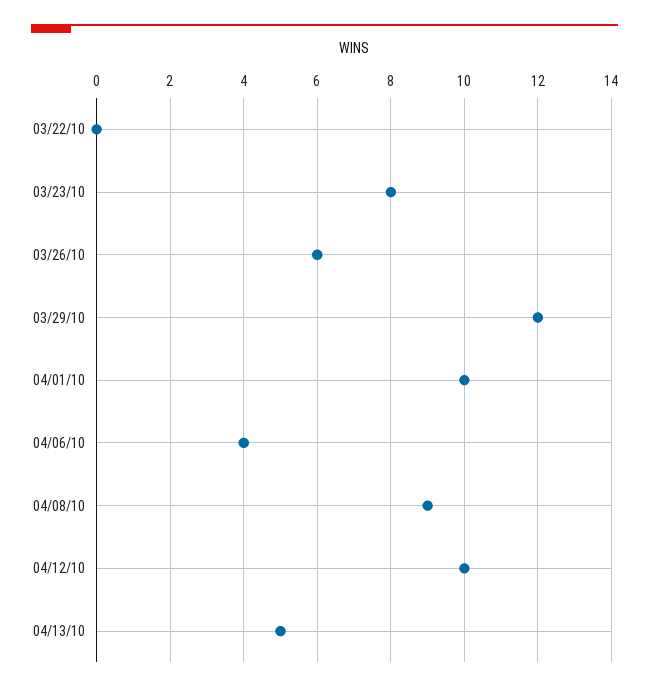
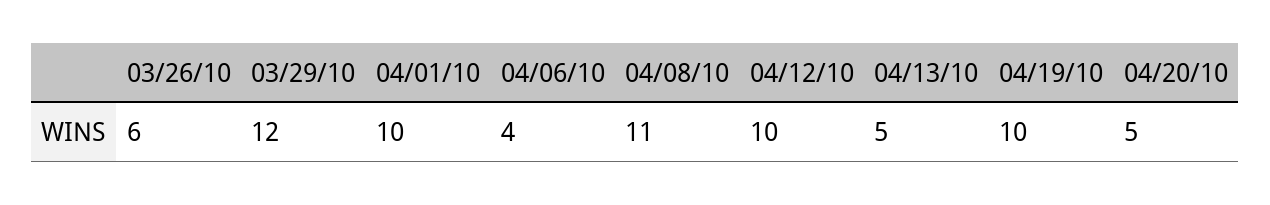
03/22/10: 0 -> none
03/23/10: 8 -> none
04/08/10: 9 -> 11
04/19/10: none -> 10
04/20/10: none -> 5

